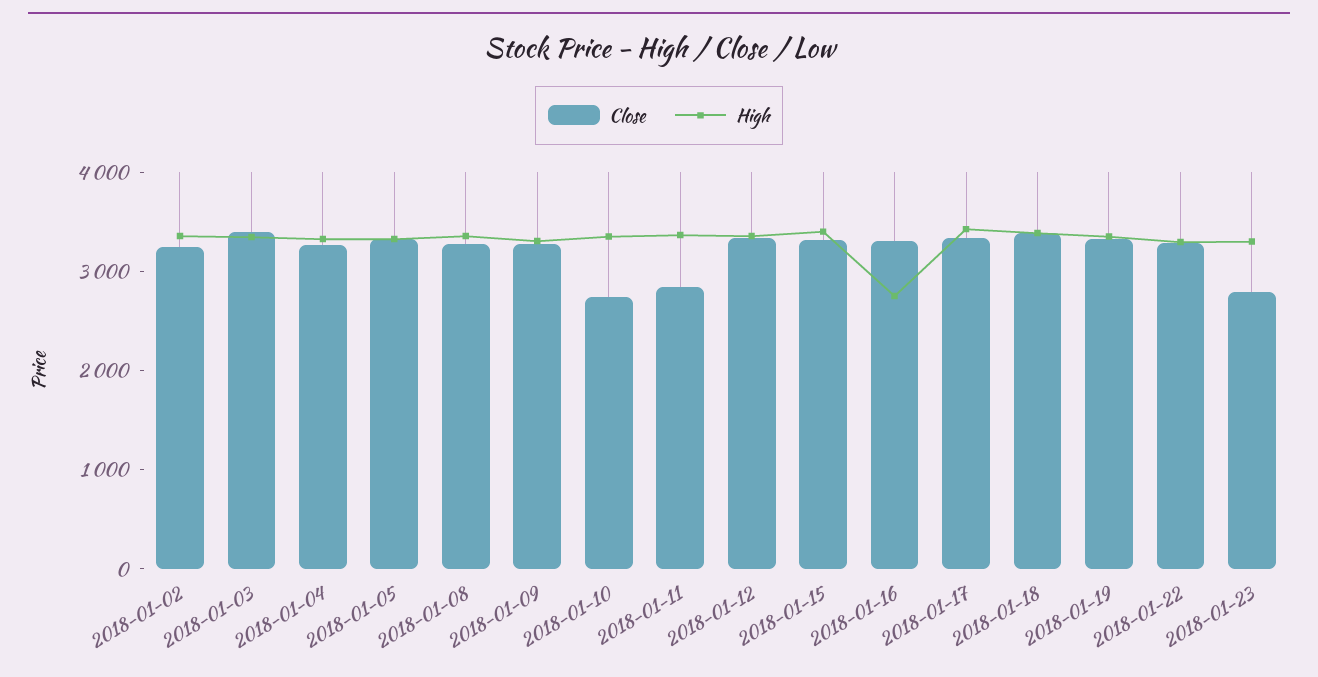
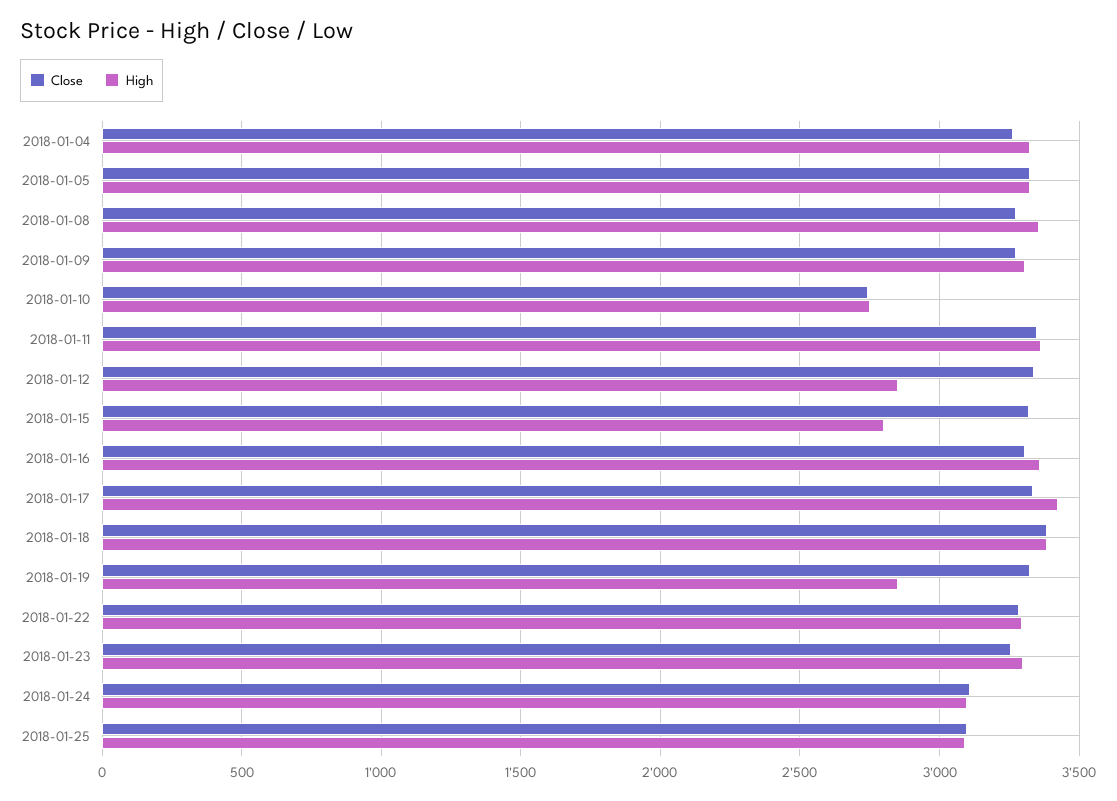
Close, 2018-01-02: 3200 -> none
High, 2018-01-02: 3400 -> none
Close, 2018-01-03: 3400 -> none
High, 2018-01-03: 3400 -> none
High, 2018-01-10: 3400 -> 2750
Close, 2018-01-11: 2800 -> 3350
High, 2018-01-12: 3400 -> 2850
High, 2018-01-15: 3400 -> 2800
High, 2018-01-16: 2800 -> 3350
High, 2018-01-19: 3400 -> 2850
Close, 2018-01-23: 2800 -> 3250
Close, 2018-01-24: none -> 3100
High, 2018-01-24: none -> 3100
Close, 2018-01-25: none -> 3100
High, 2018-01-25: none -> 3100

